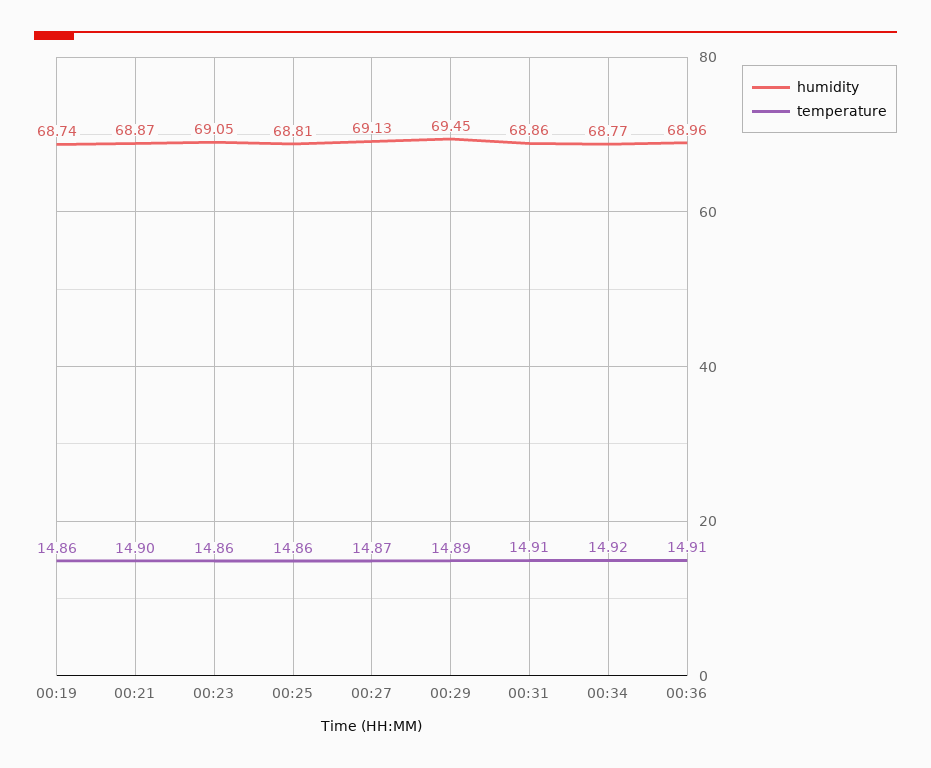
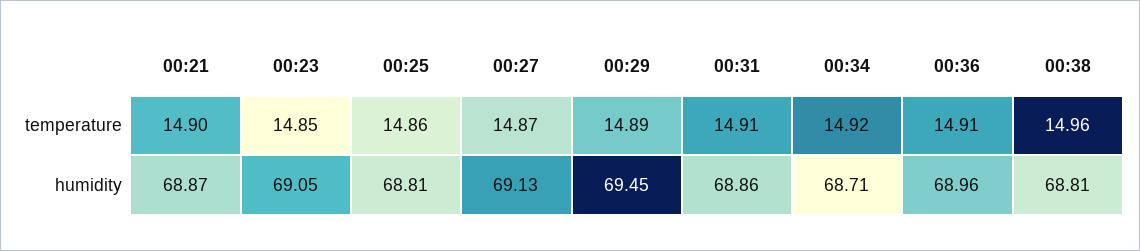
humidity, 00:19: 68.74 -> none
temperature, 00:19: 14.86 -> none
temperature, 00:23: 14.86 -> 14.85
humidity, 00:34: 68.77 -> 68.71
temperature, 00:38: none -> 14.96
humidity, 00:38: none -> 68.81

